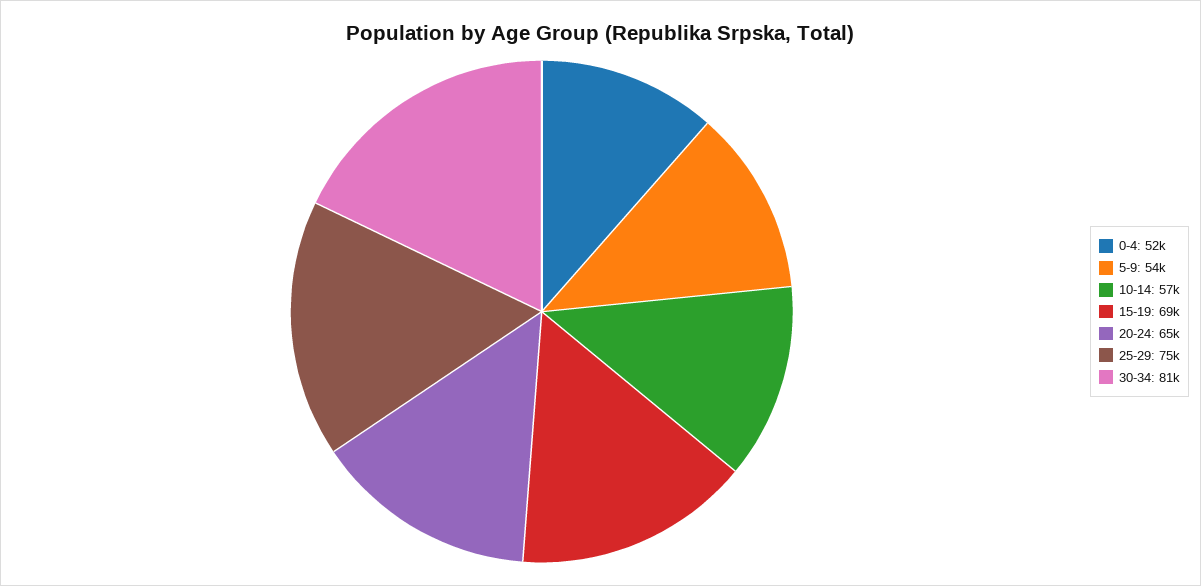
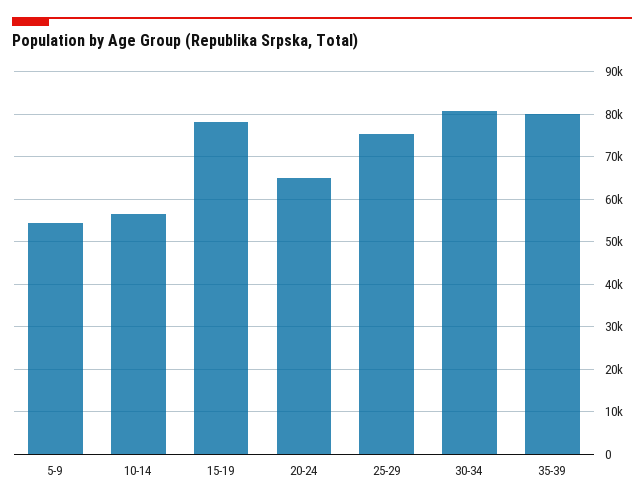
0-4: 52000 -> none
15-19: 69000 -> 78000
35-39: none -> 80000

